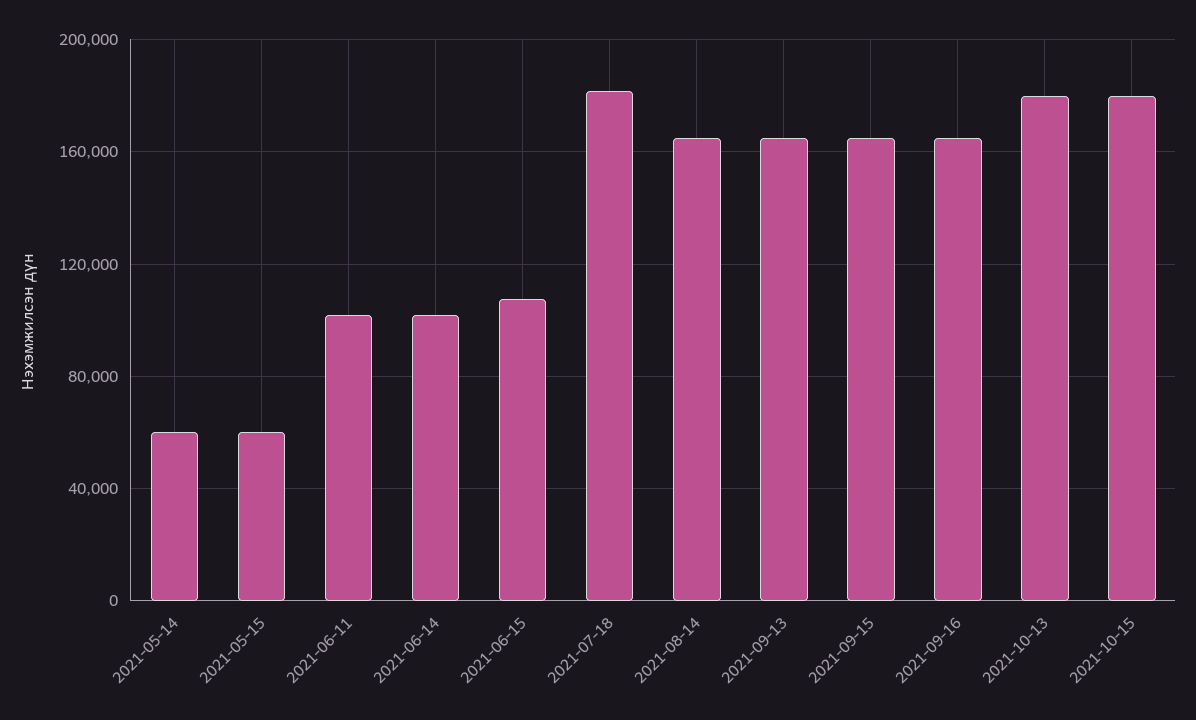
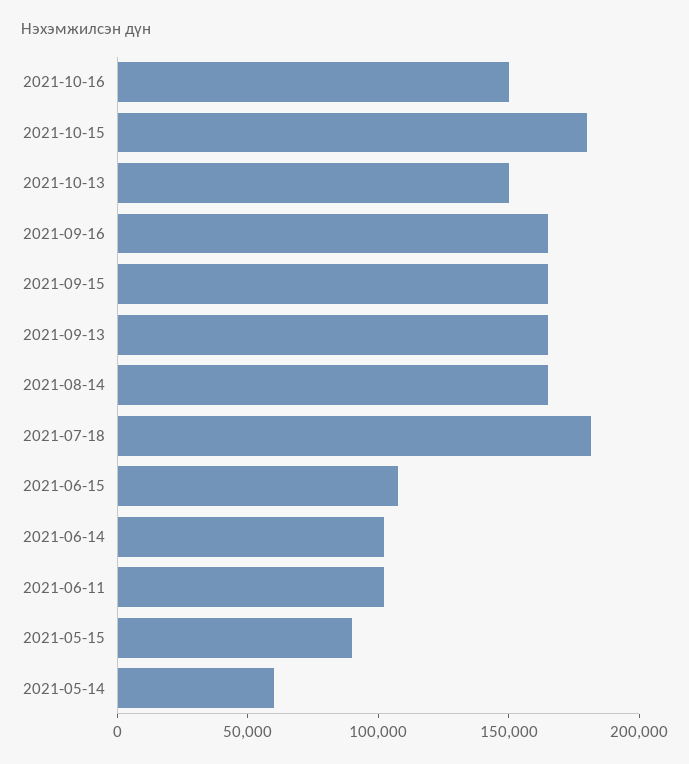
2021-05-15: 60000 -> 90000
2021-10-13: 180000 -> 150000
2021-10-16: none -> 150000

